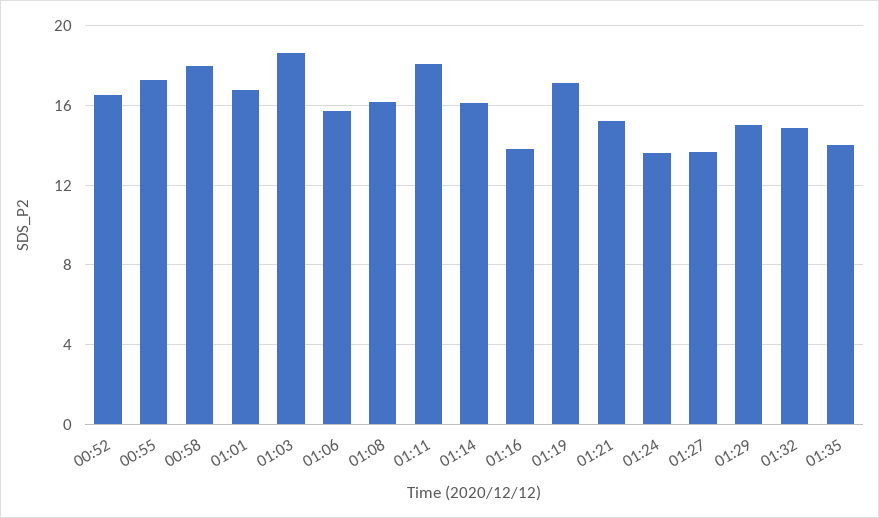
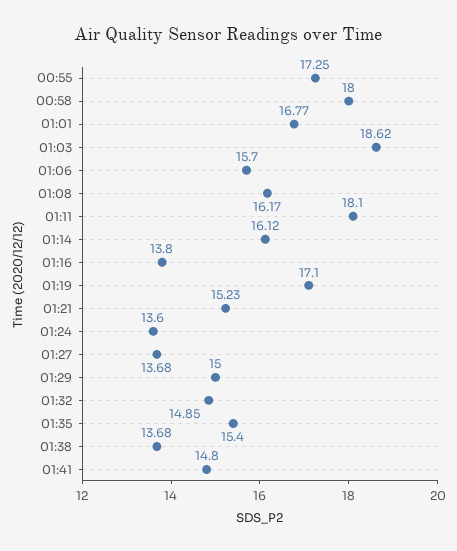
00:52: 16.5 -> none
01:35: 14 -> 15.4
01:38: none -> 13.68
01:41: none -> 14.8

